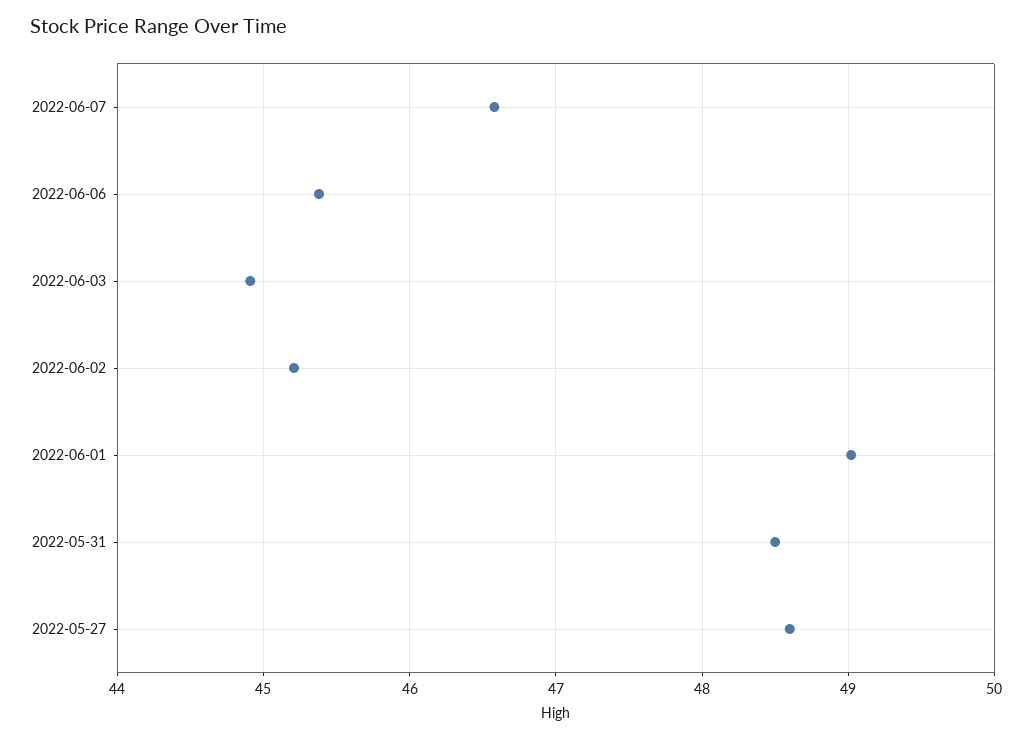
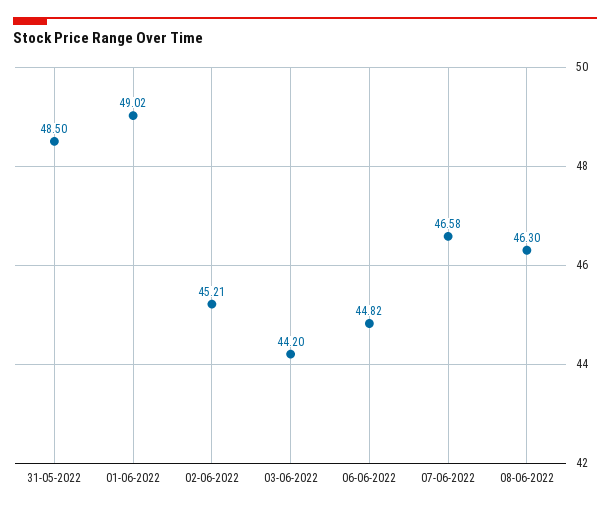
2022-06-06: 45.4 -> 44.82
2022-06-03: 44.9 -> 44.2
2022-05-27: 48.6 -> none
08-06-2022: none -> 46.3

